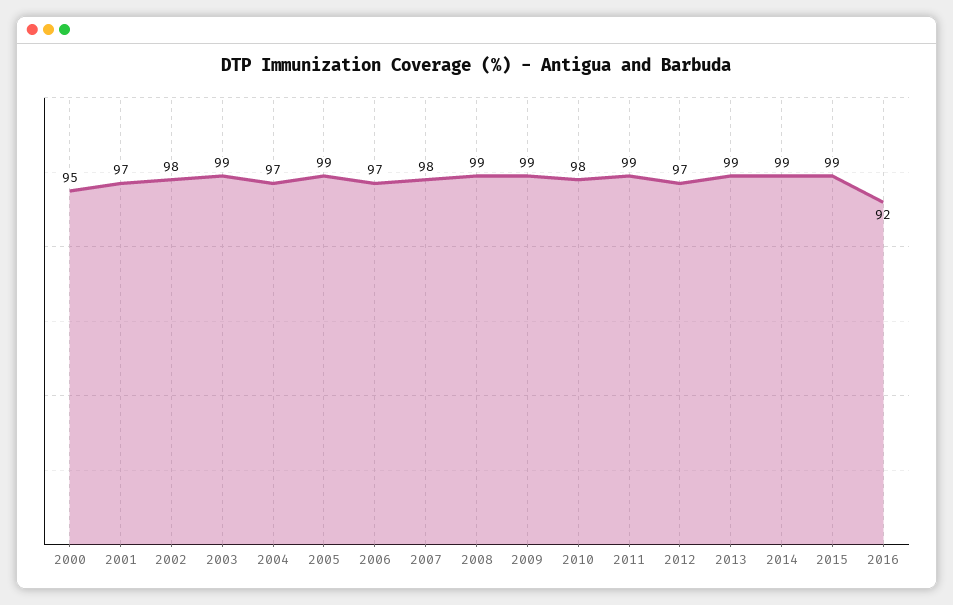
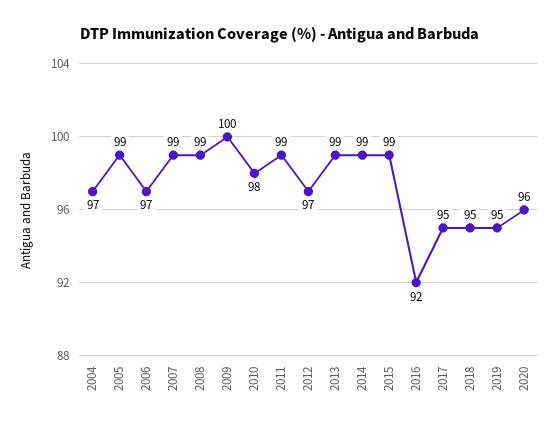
2000: 95 -> none
2001: 97 -> none
2002: 98 -> none
2003: 99 -> none
2007: 98 -> 99
2009: 99 -> 100
2017: none -> 95
2018: none -> 95
2019: none -> 95
2020: none -> 96

